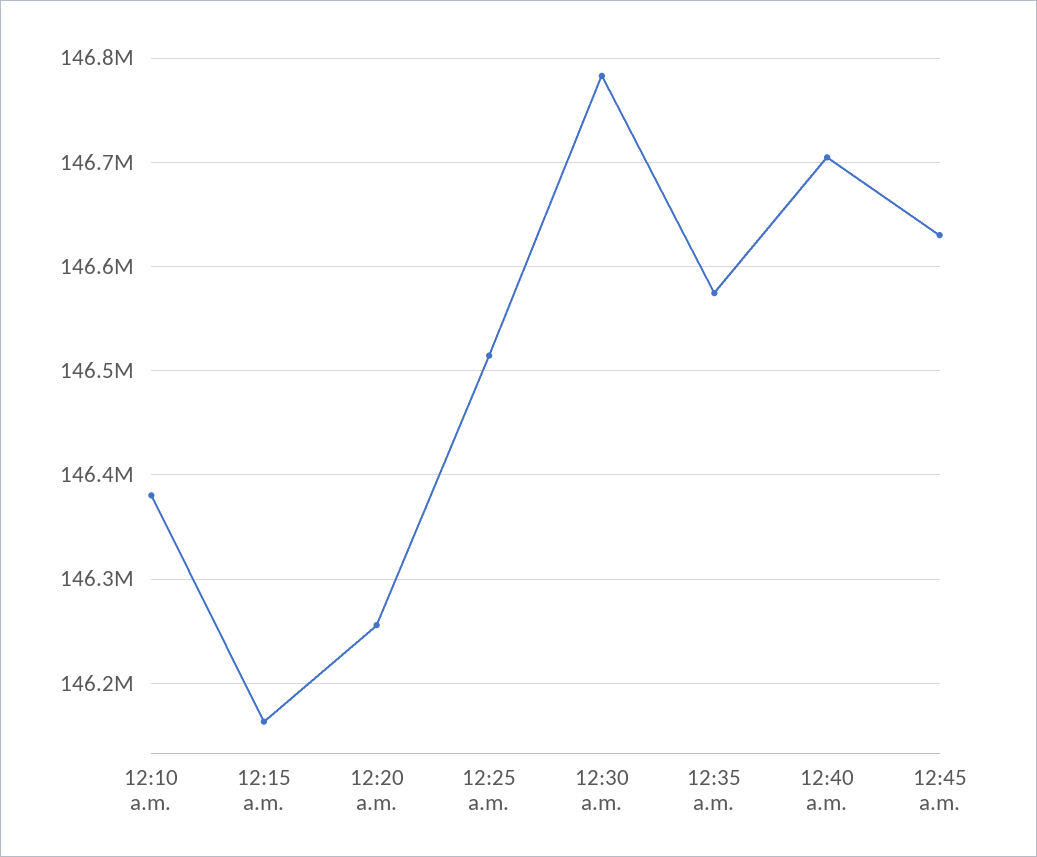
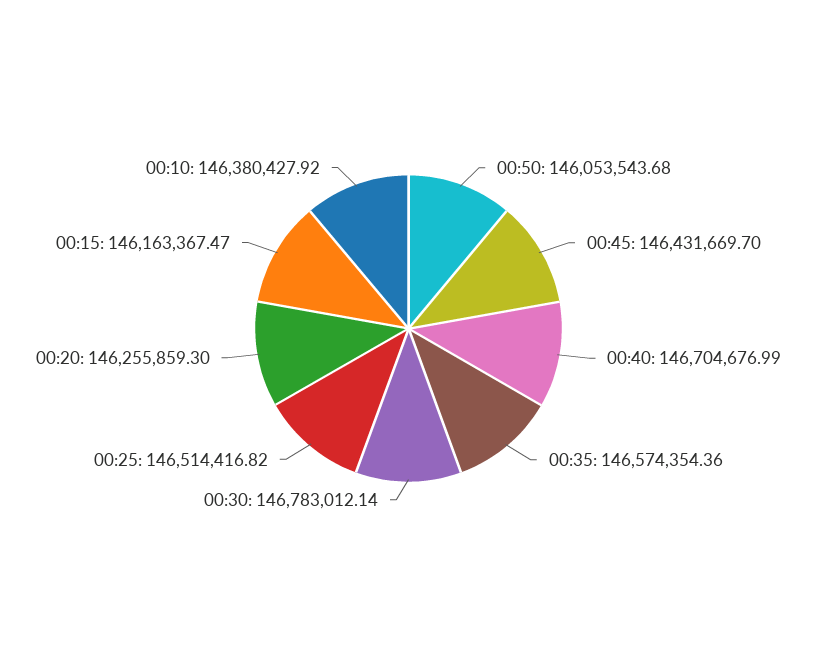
12:45 a.m.: 146630000 -> 146431669.7
00:50: none -> 146053543.68

